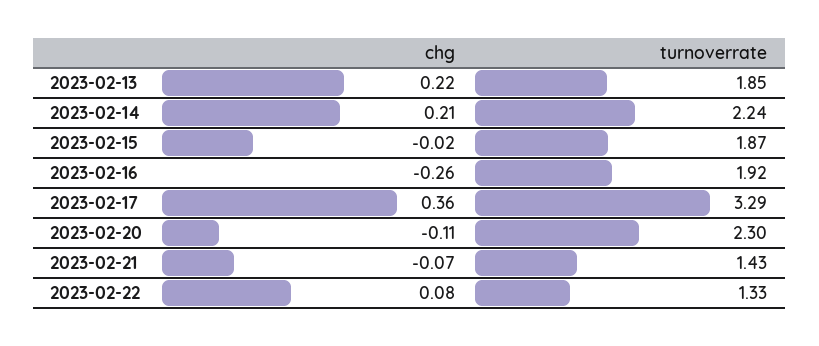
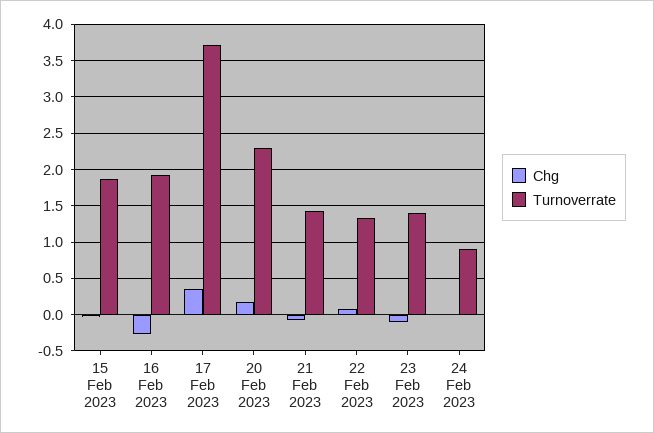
chg, 2023-02-13: 0.22 -> none
turnoverrate, 2023-02-13: 1.85 -> none
chg, 2023-02-14: 0.21 -> none
turnoverrate, 2023-02-14: 2.24 -> none
turnoverrate, 2023-02-17: 3.29 -> 3.7
chg, 2023-02-20: -0.11 -> 0.2
chg, 23 Feb 2023: none -> -0.1
turnoverrate, 23 Feb 2023: none -> 1.4
chg, 24 Feb 2023: none -> 0
turnoverrate, 24 Feb 2023: none -> 0.9

